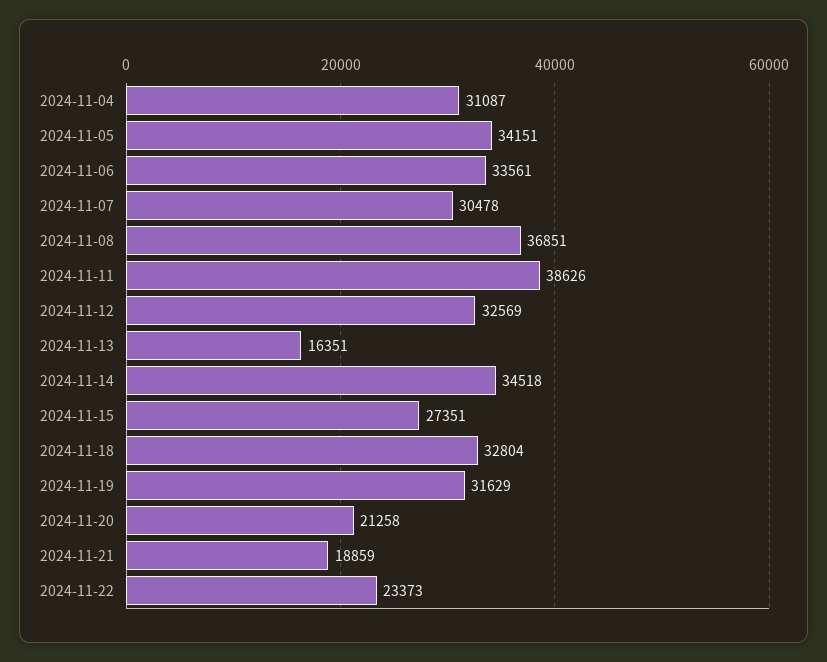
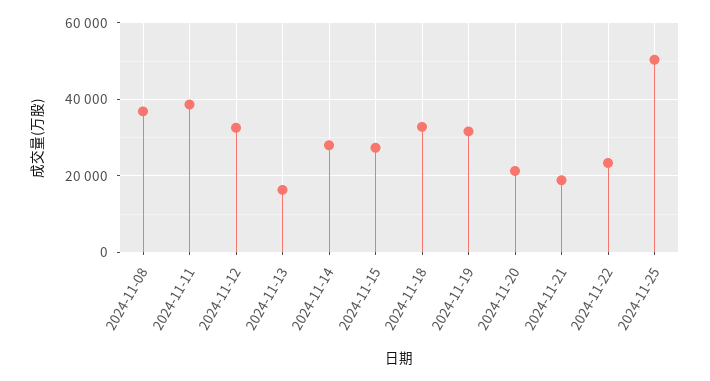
2024-11-04: 31087 -> none
2024-11-05: 34151 -> none
2024-11-06: 33561 -> none
2024-11-07: 30478 -> none
2024-11-14: 34518 -> 28000
2024-11-25: none -> 50000

